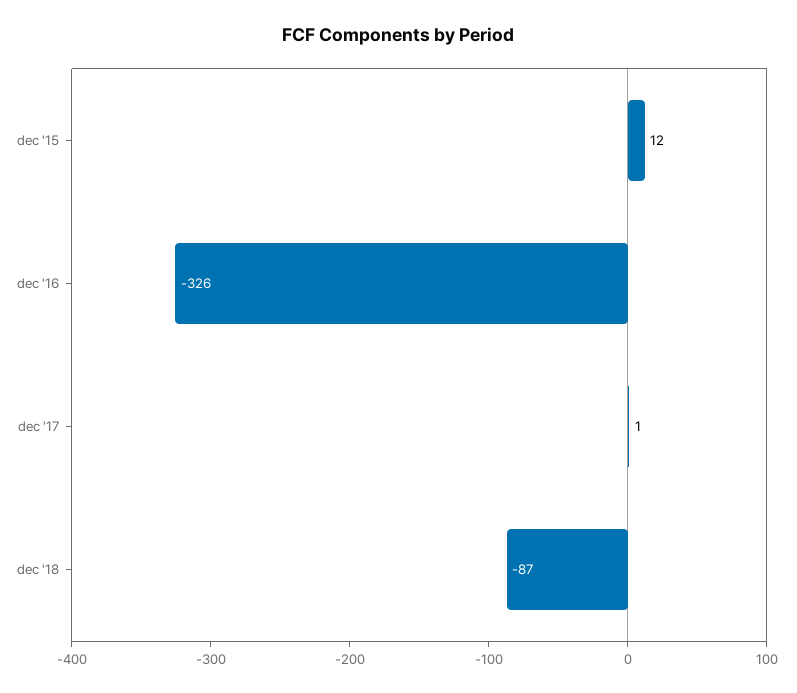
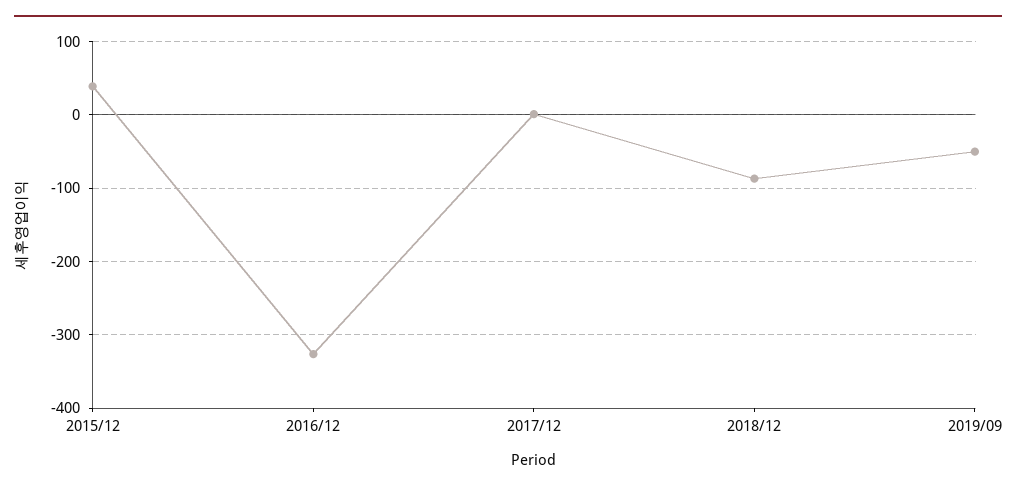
dec '15: 12 -> 40
2019/09: none -> -50

